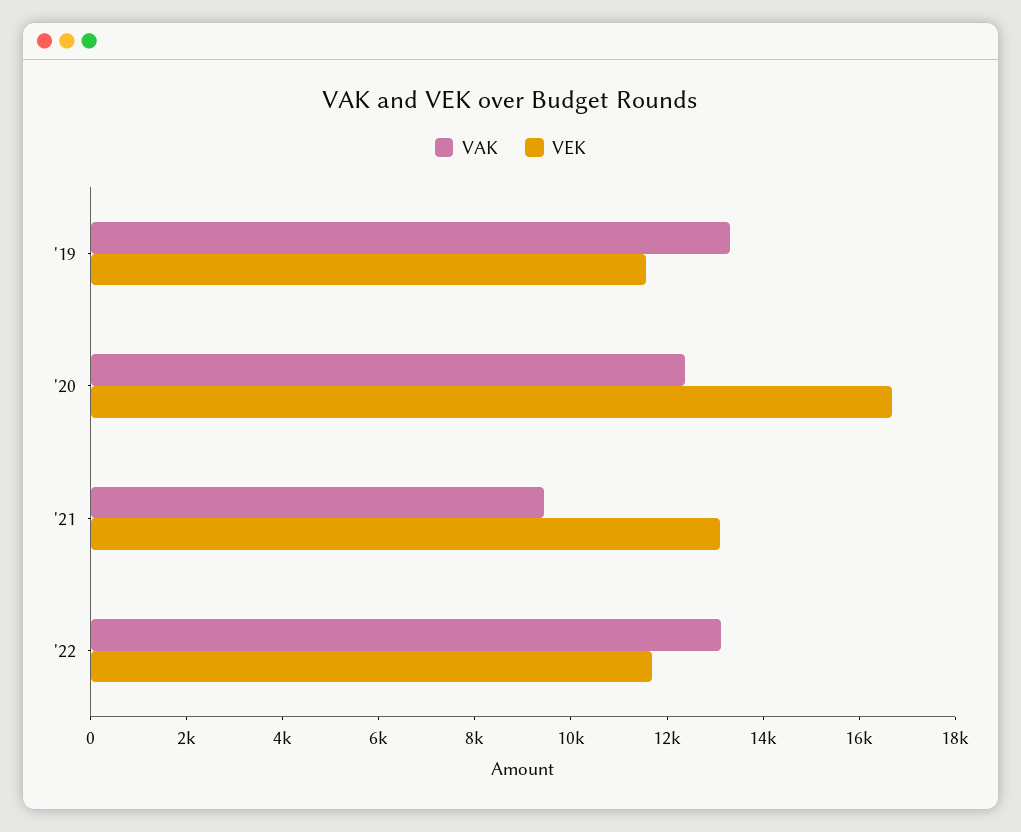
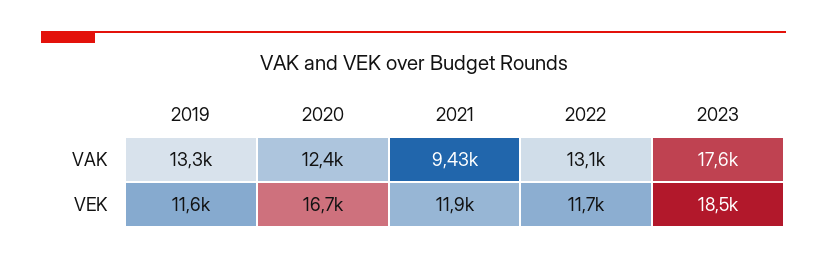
VEK, '21: 13000 -> 11900
VAK, 2023: none -> 17600
VEK, 2023: none -> 18500

